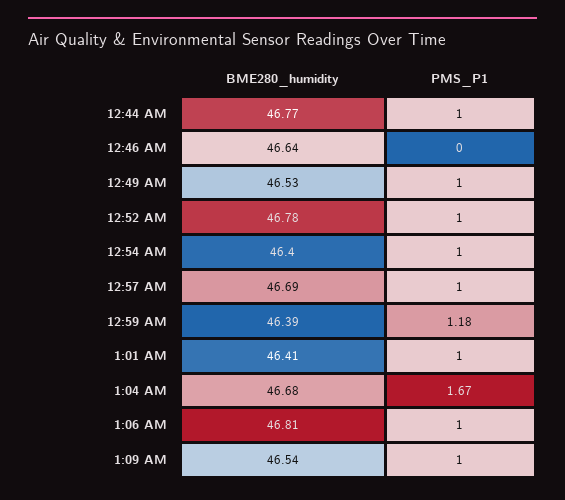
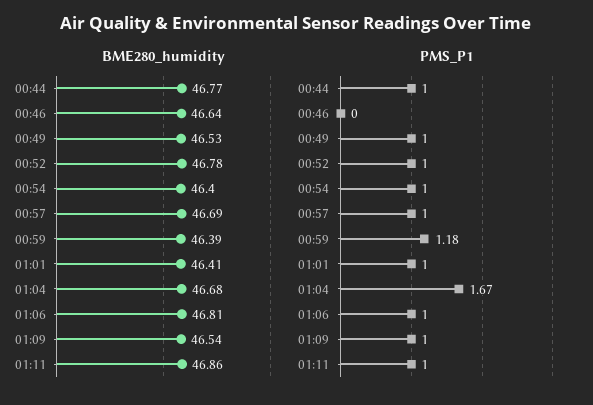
BME280_humidity, 01:11: none -> 46.86
PMS_P1, 01:11: none -> 1

